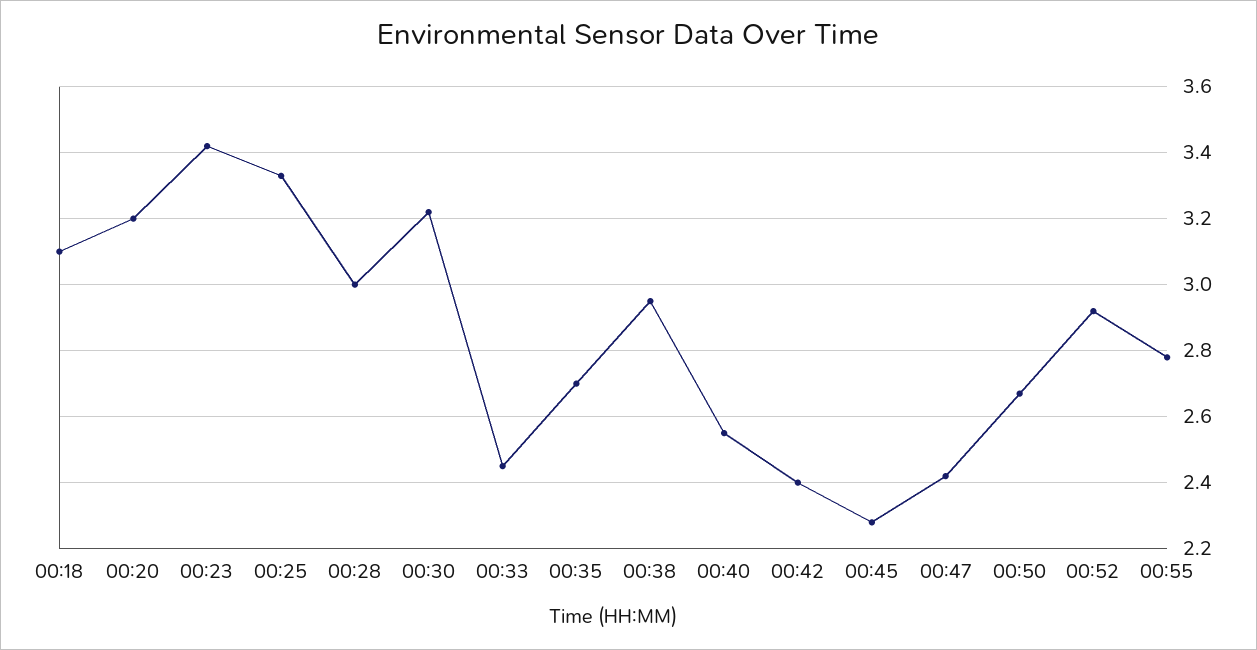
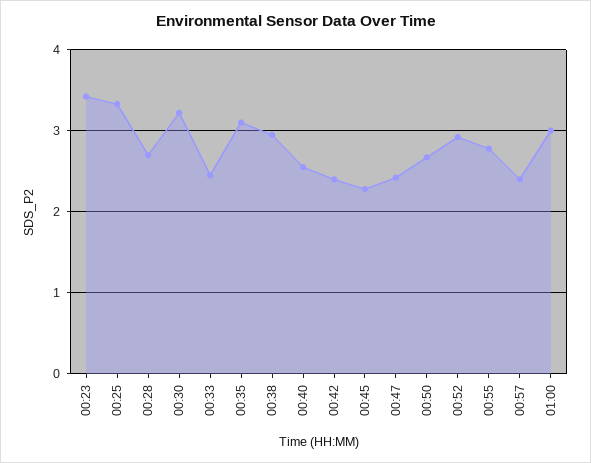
00:18: 3.1 -> none
00:20: 3.2 -> none
00:28: 3 -> 2.7
00:35: 2.7 -> 3.1
00:57: none -> 2.4
01:00: none -> 3

